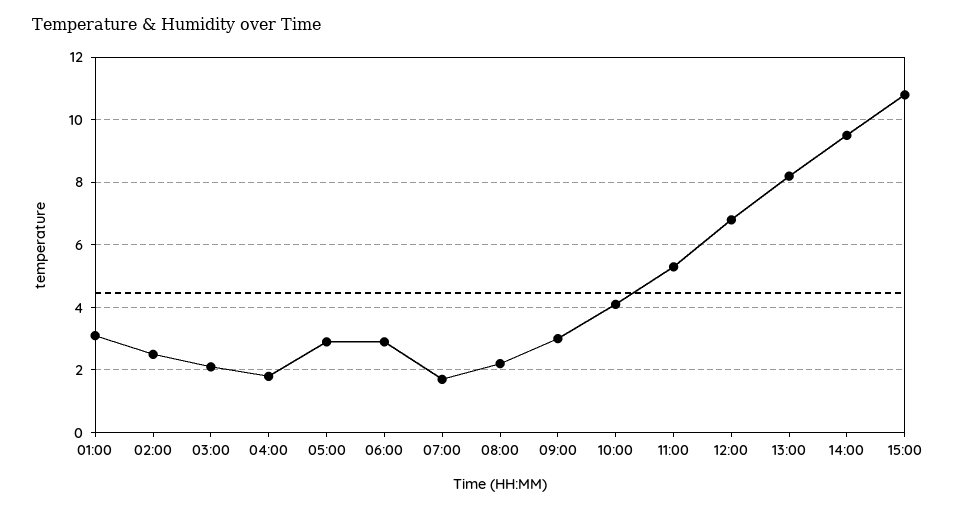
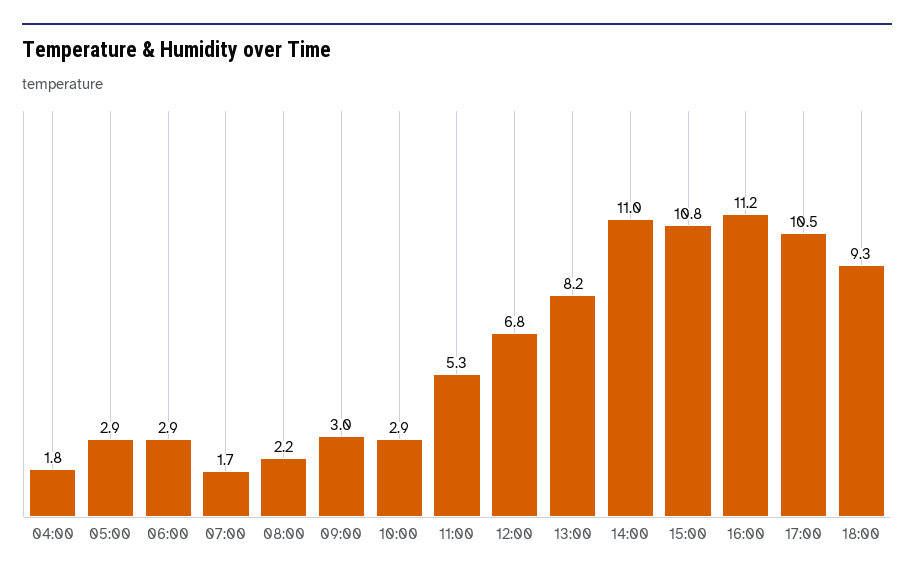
01:00: 3 -> none
02:00: 2.5 -> none
03:00: 2 -> none
10:00: 4 -> 2.9
14:00: 9.5 -> 11
16:00: none -> 11.2
17:00: none -> 10.5
18:00: none -> 9.3

